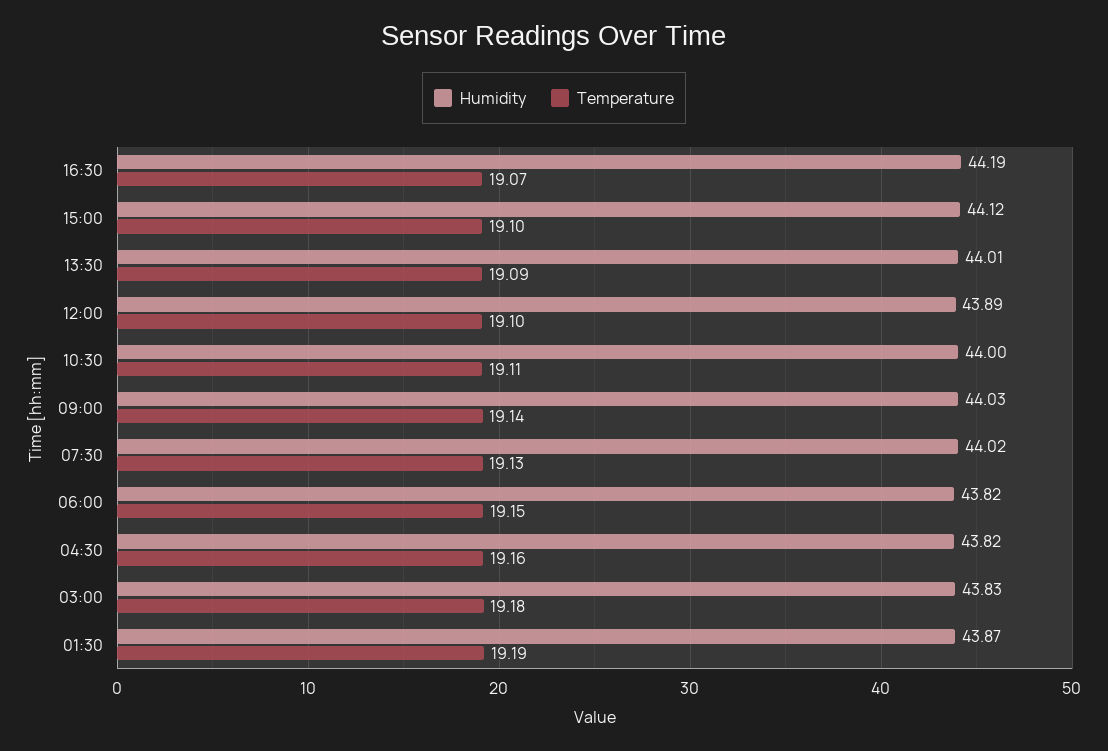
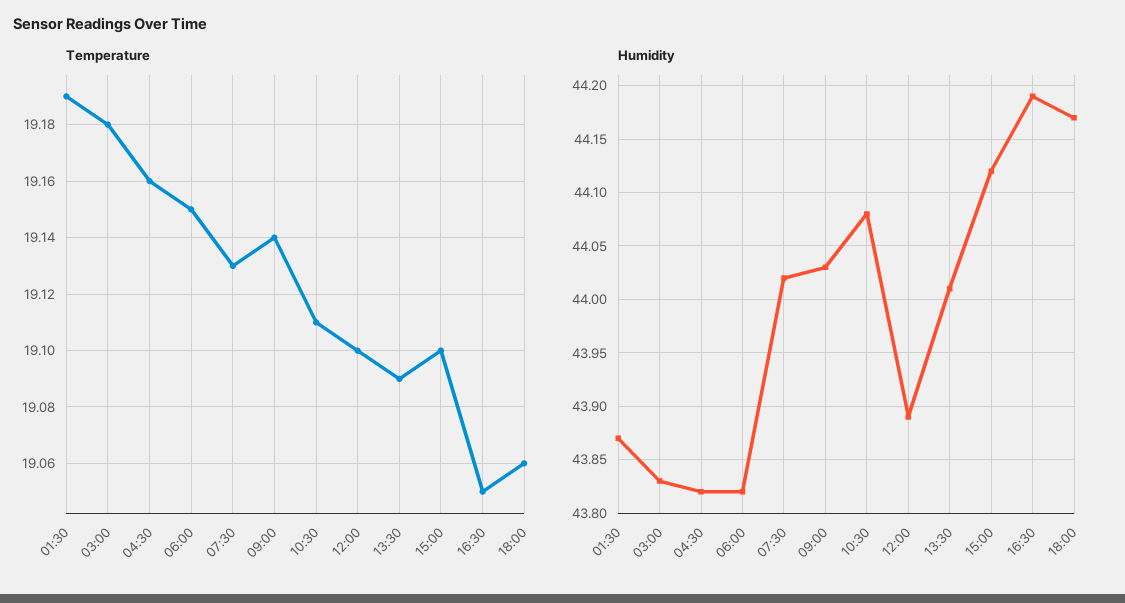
Temperature, 16:30: 19.07 -> 19.05
Humidity, 10:30: 44 -> 44.08
Temperature, 18:00: none -> 19.06
Humidity, 18:00: none -> 44.17

